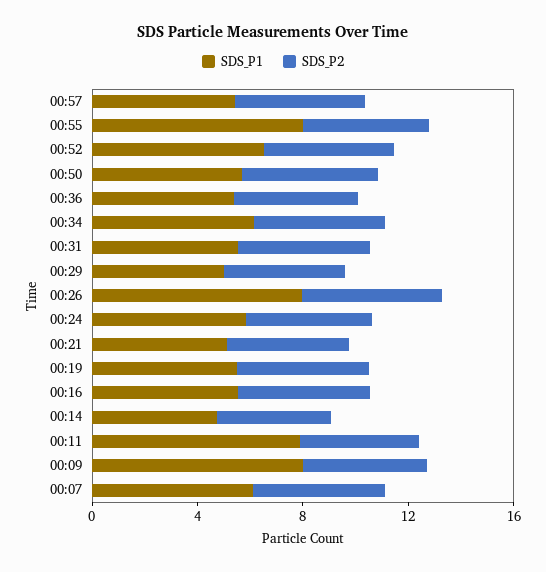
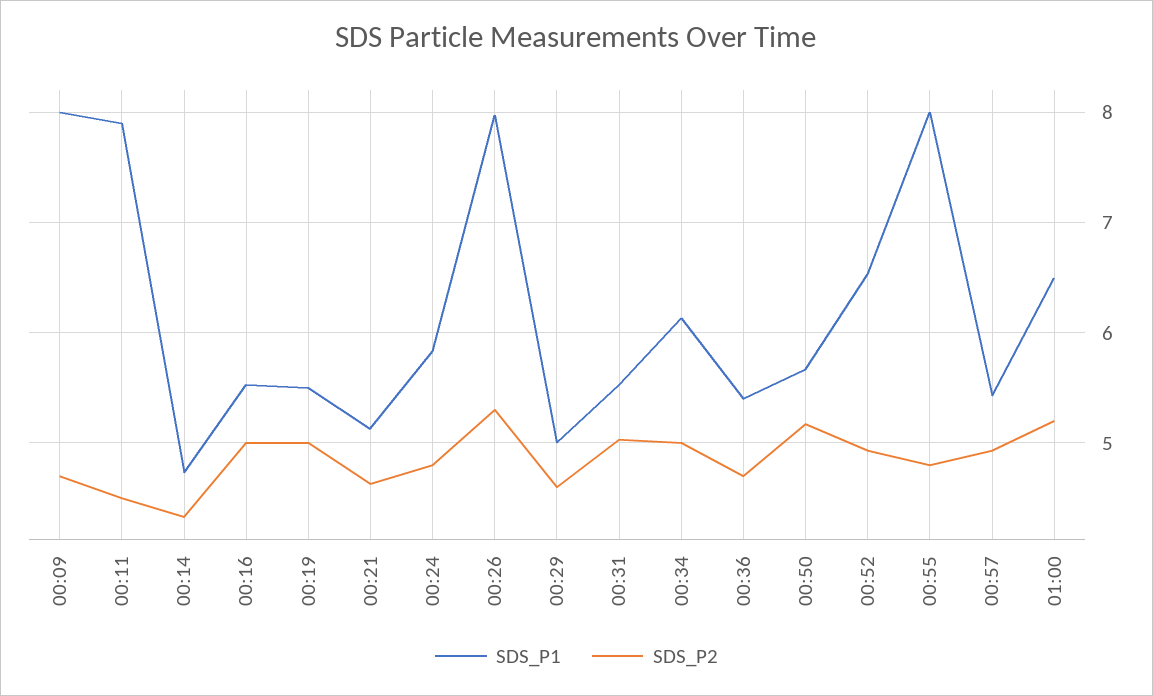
SDS_P1, 00:07: 6 -> none
SDS_P2, 00:07: 5 -> none
SDS_P1, 01:00: none -> 6.5
SDS_P2, 01:00: none -> 5.2

